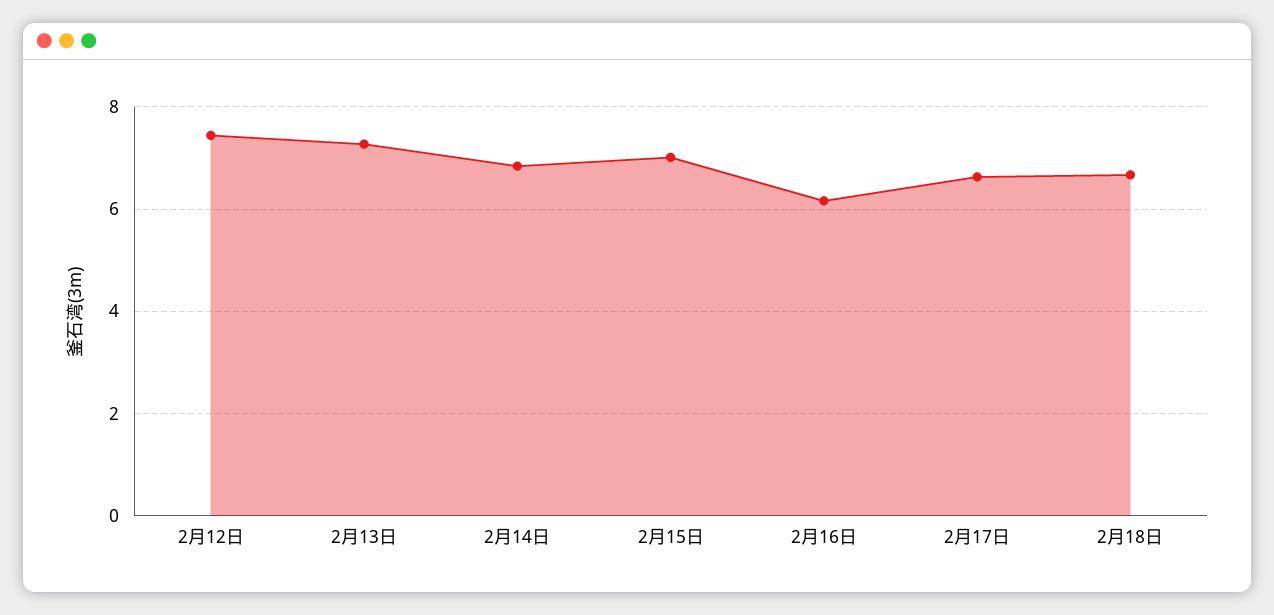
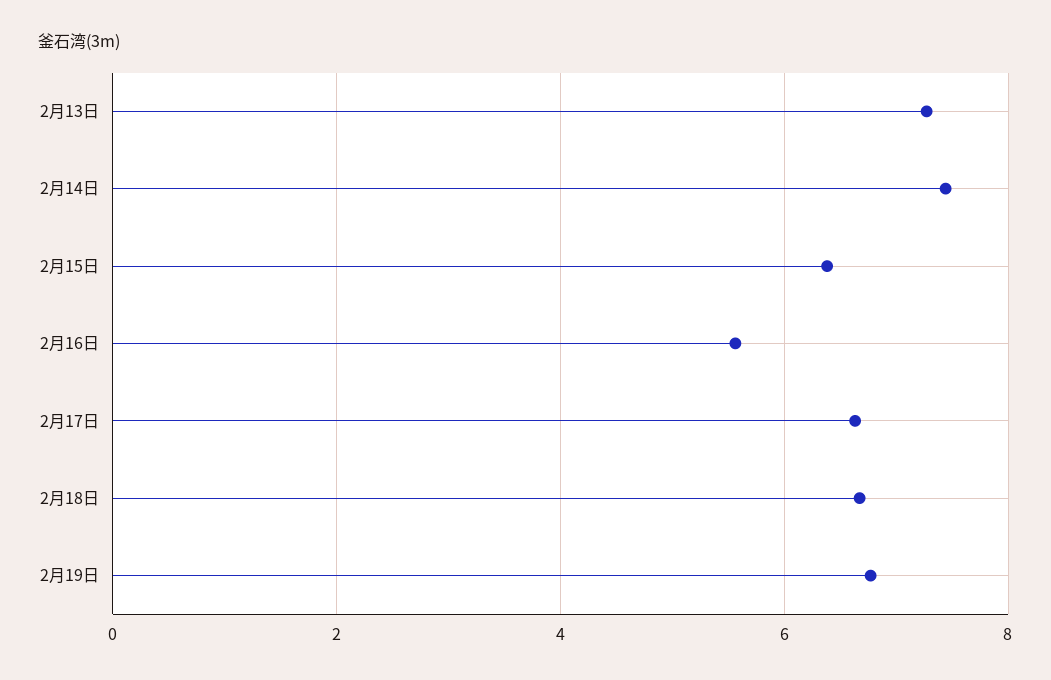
2月12日: 7.4 -> none
2月14日: 6.8 -> 7.4
2月15日: 7 -> 6.4
2月16日: 6.2 -> 5.6
2月19日: none -> 6.8

